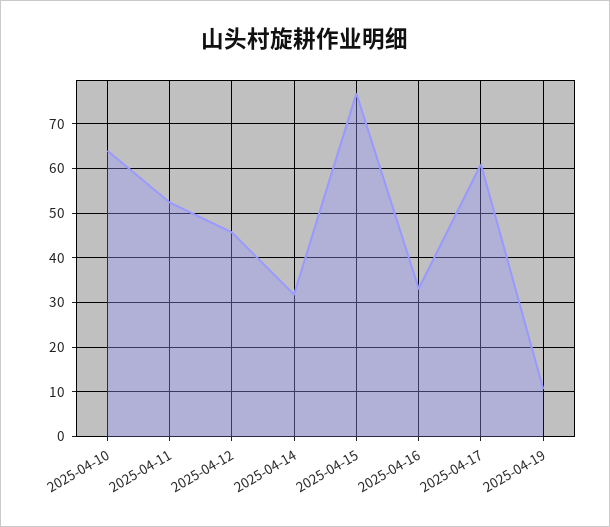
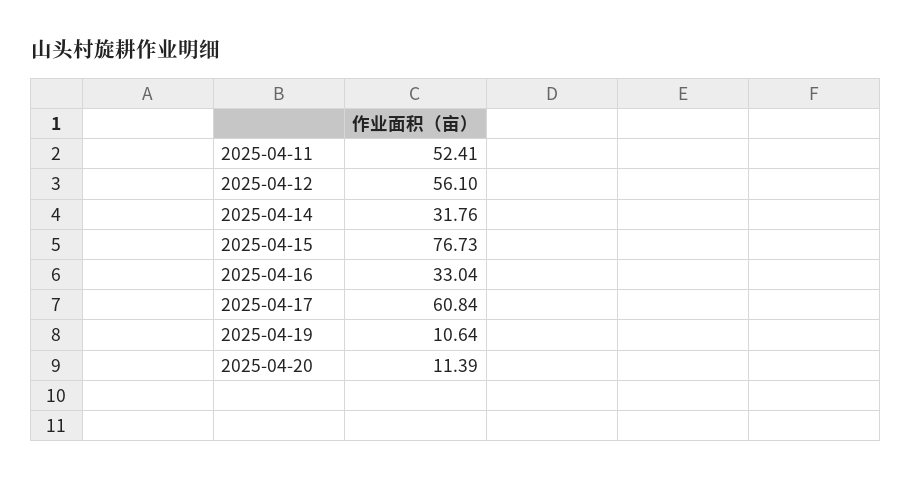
2025-04-10: 64 -> none
2025-04-12: 46 -> 56.1
2025-04-20: none -> 11.39

